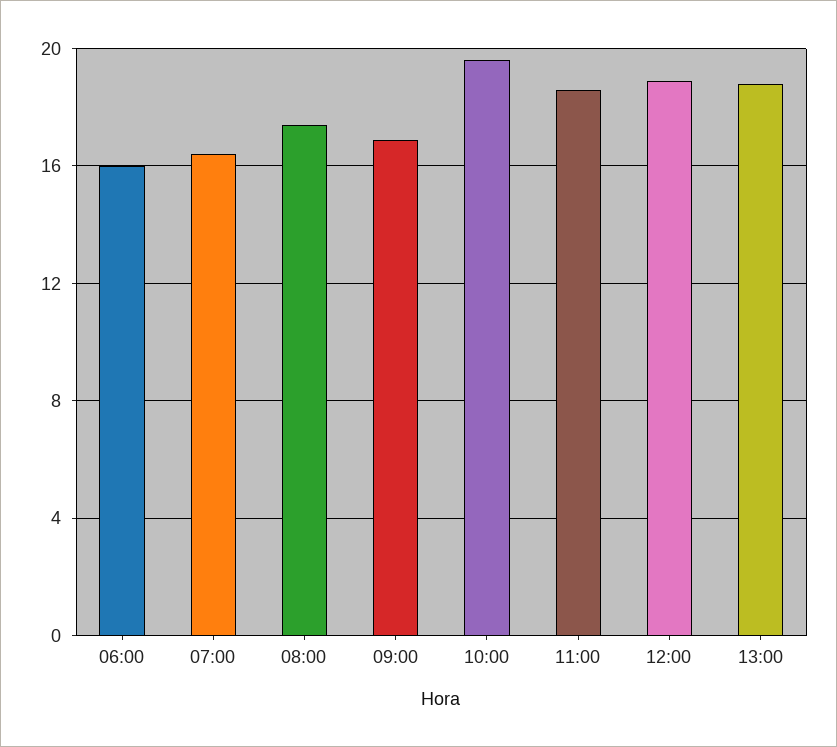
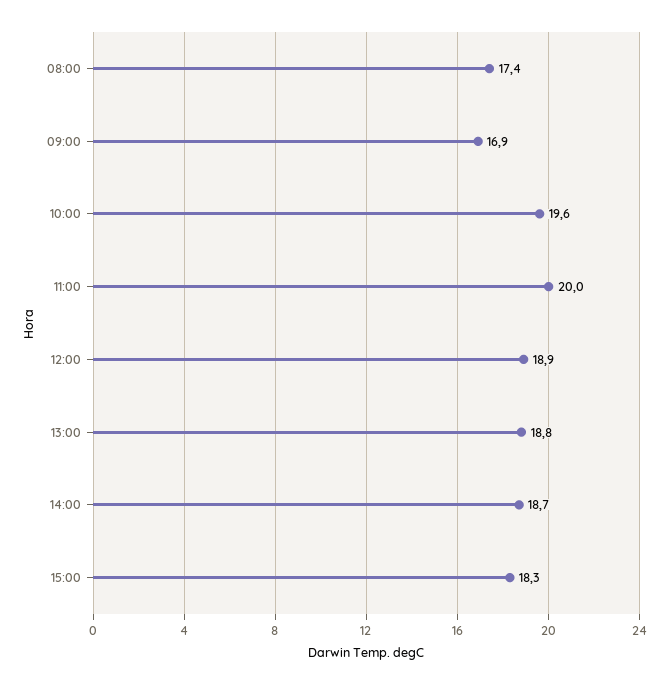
06:00: 16 -> none
07:00: 16.5 -> none
11:00: 18.5 -> 20
14:00: none -> 18.7
15:00: none -> 18.3

